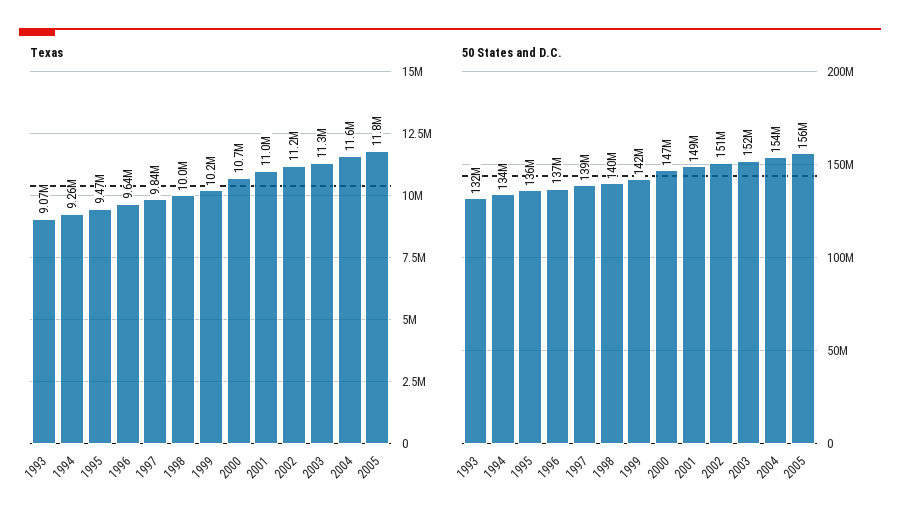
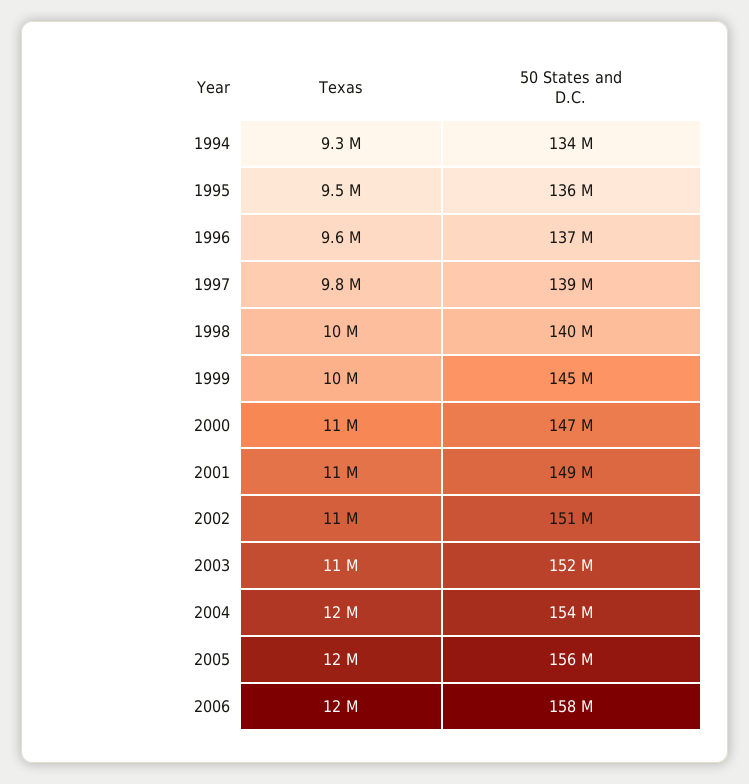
Texas, 1993: 9070000 -> none
50 States and D.C., 1993: 132000000 -> none
50 States and D.C., 1999: 142000000 -> 145000000
Texas, 2006: none -> 12000000
50 States and D.C., 2006: none -> 158000000

